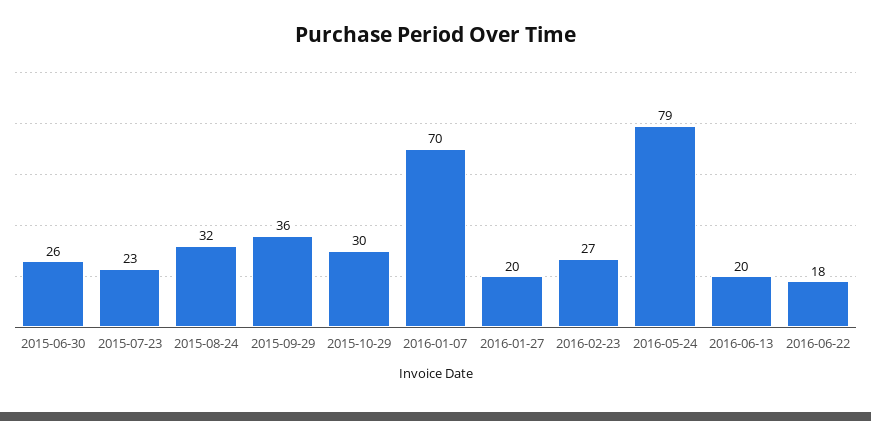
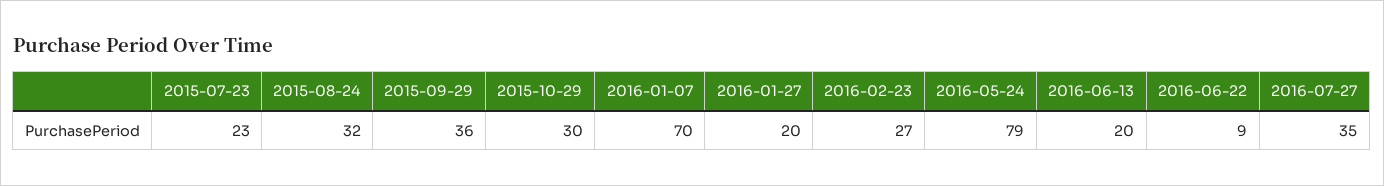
2015-06-30: 26 -> none
2016-06-22: 18 -> 9
2016-07-27: none -> 35

